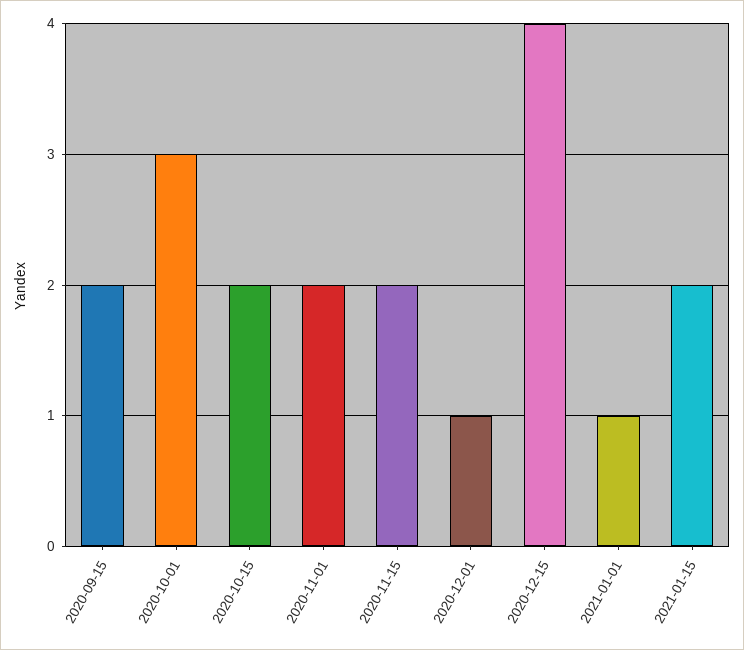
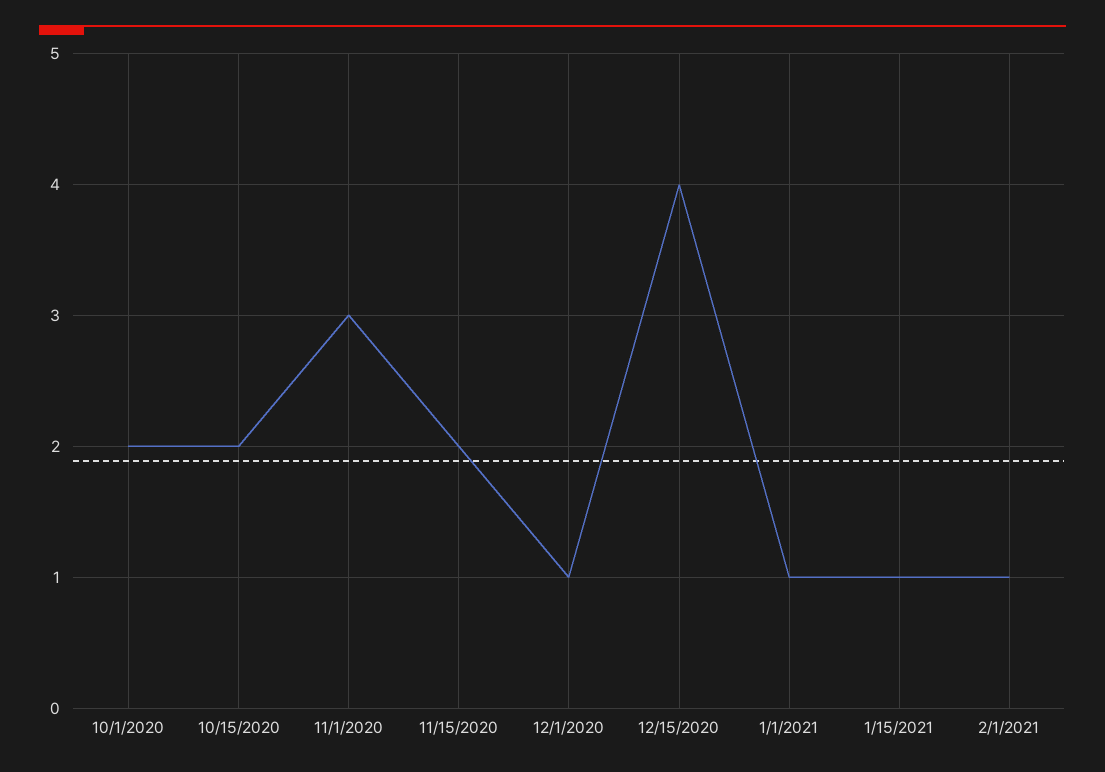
2020-09-15: 2 -> none
2020-10-01: 3 -> 2
2020-11-01: 2 -> 3
2021-01-15: 2 -> 1
2/1/2021: none -> 1

